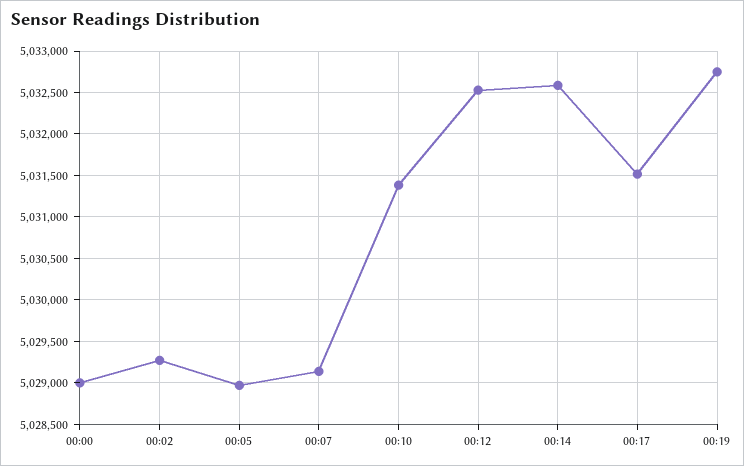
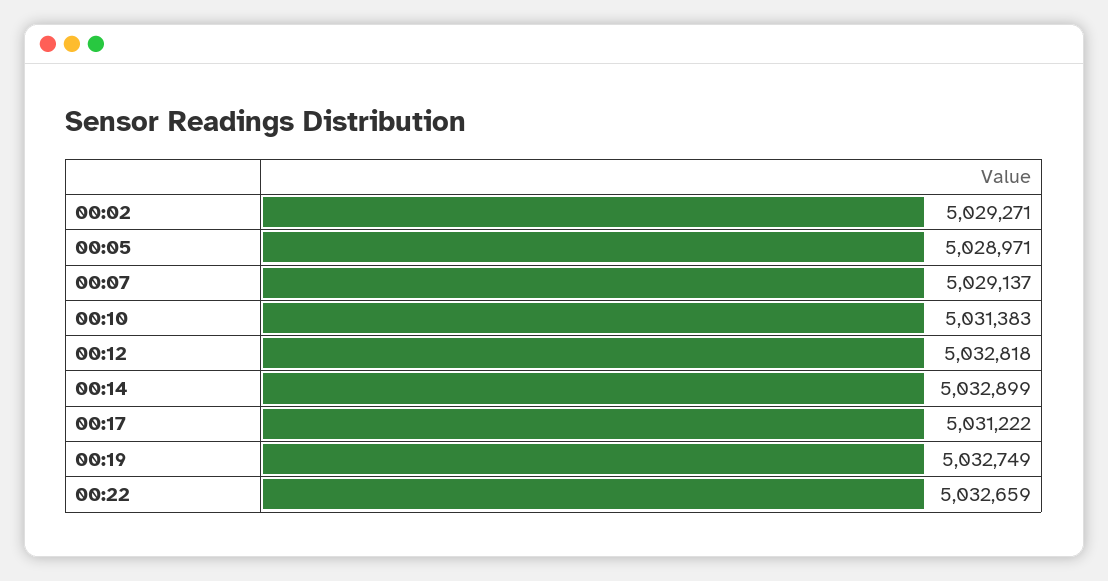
00:00: 5029000 -> none
00:12: 5032500 -> 5032818
00:14: 5032600 -> 5032899
00:17: 5031500 -> 5031222
00:22: none -> 5032659

